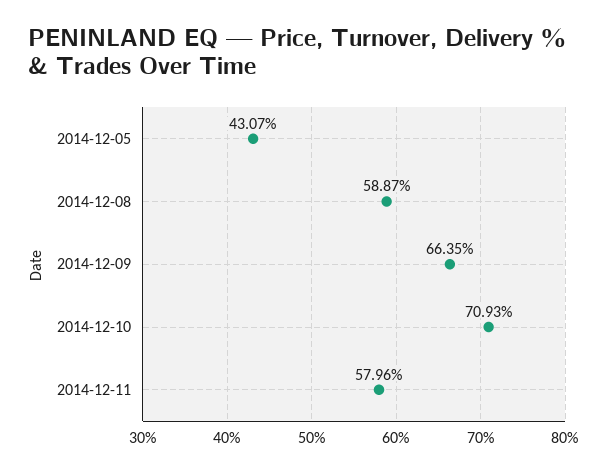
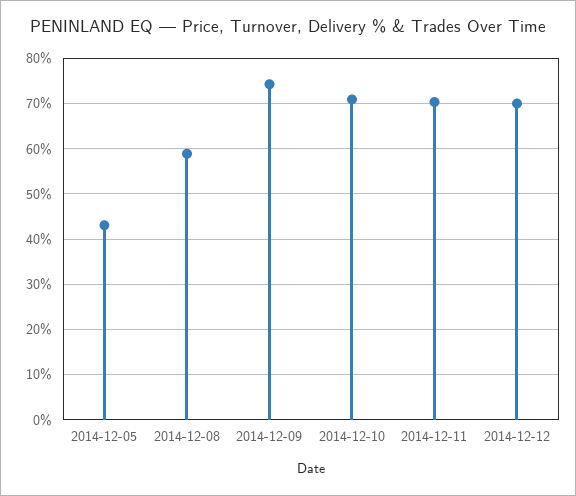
2014-12-09: 66.35 -> 74
2014-12-11: 57.96 -> 70
2014-12-12: none -> 70

